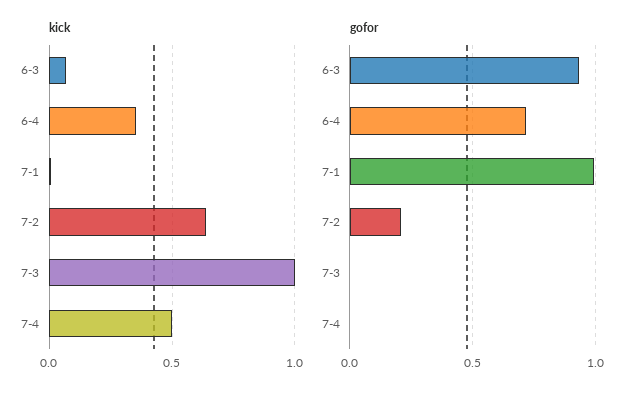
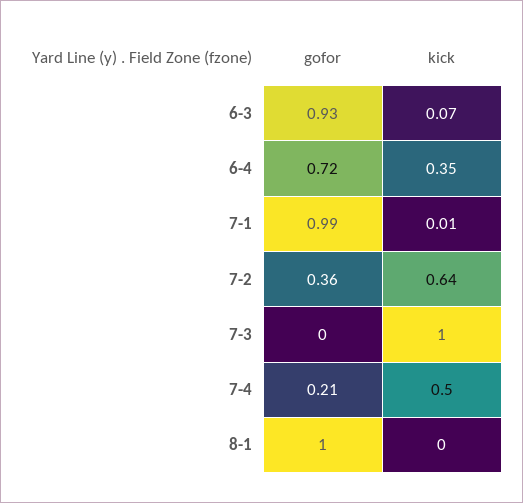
gofor, 7-2: 0.2 -> 0.36
gofor, 7-4: 0 -> 0.21
gofor, 8-1: none -> 1
kick, 8-1: none -> 0

